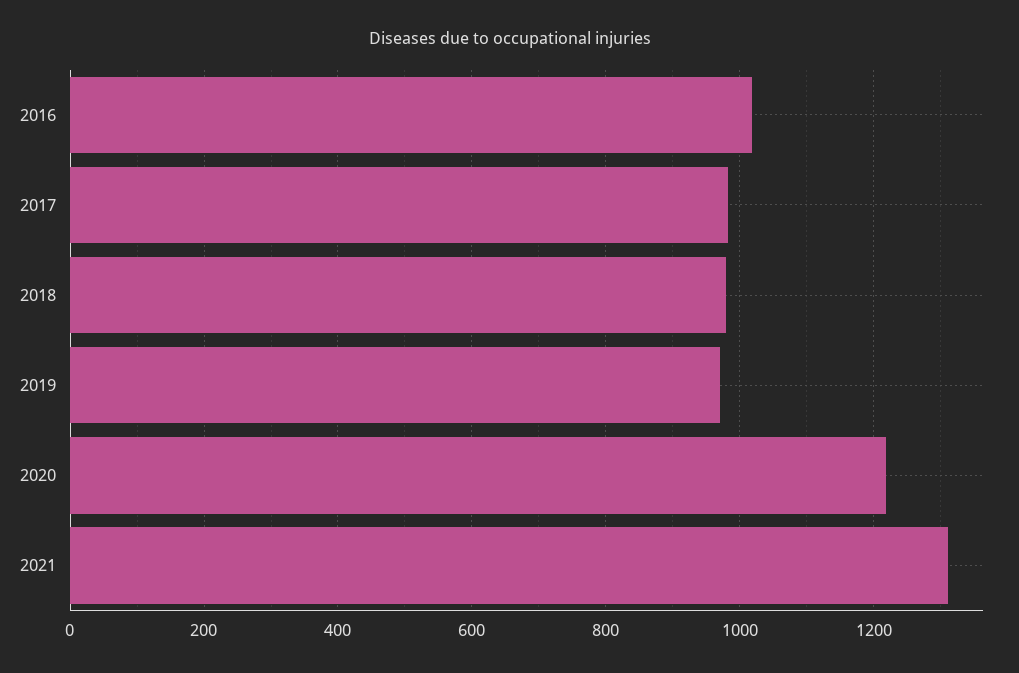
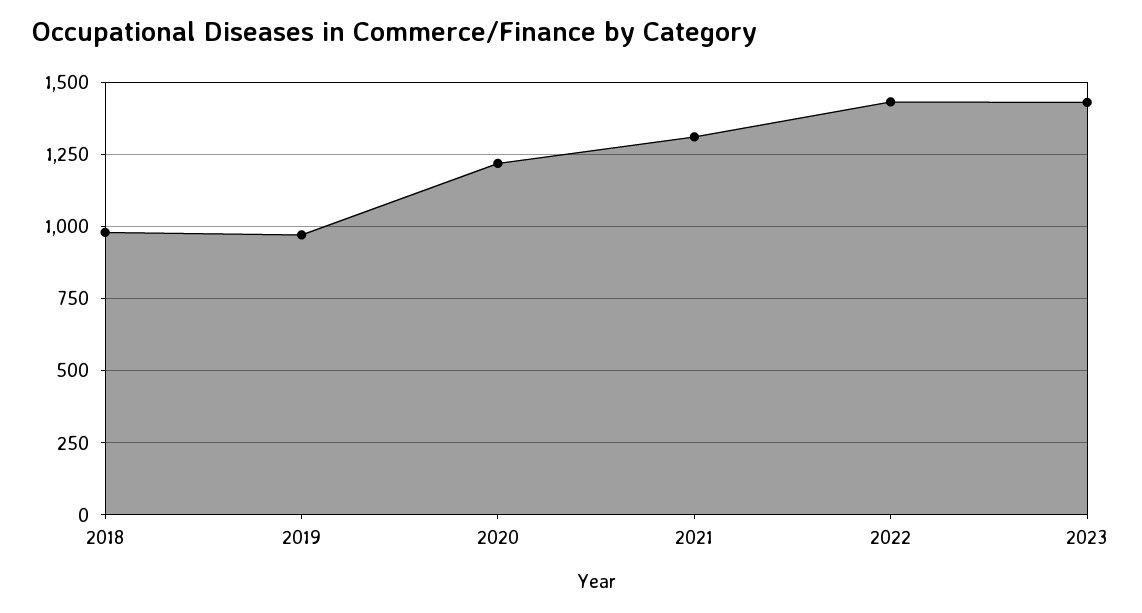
2016: 1020 -> none
2017: 980 -> none
2022: none -> 1425
2023: none -> 1425

